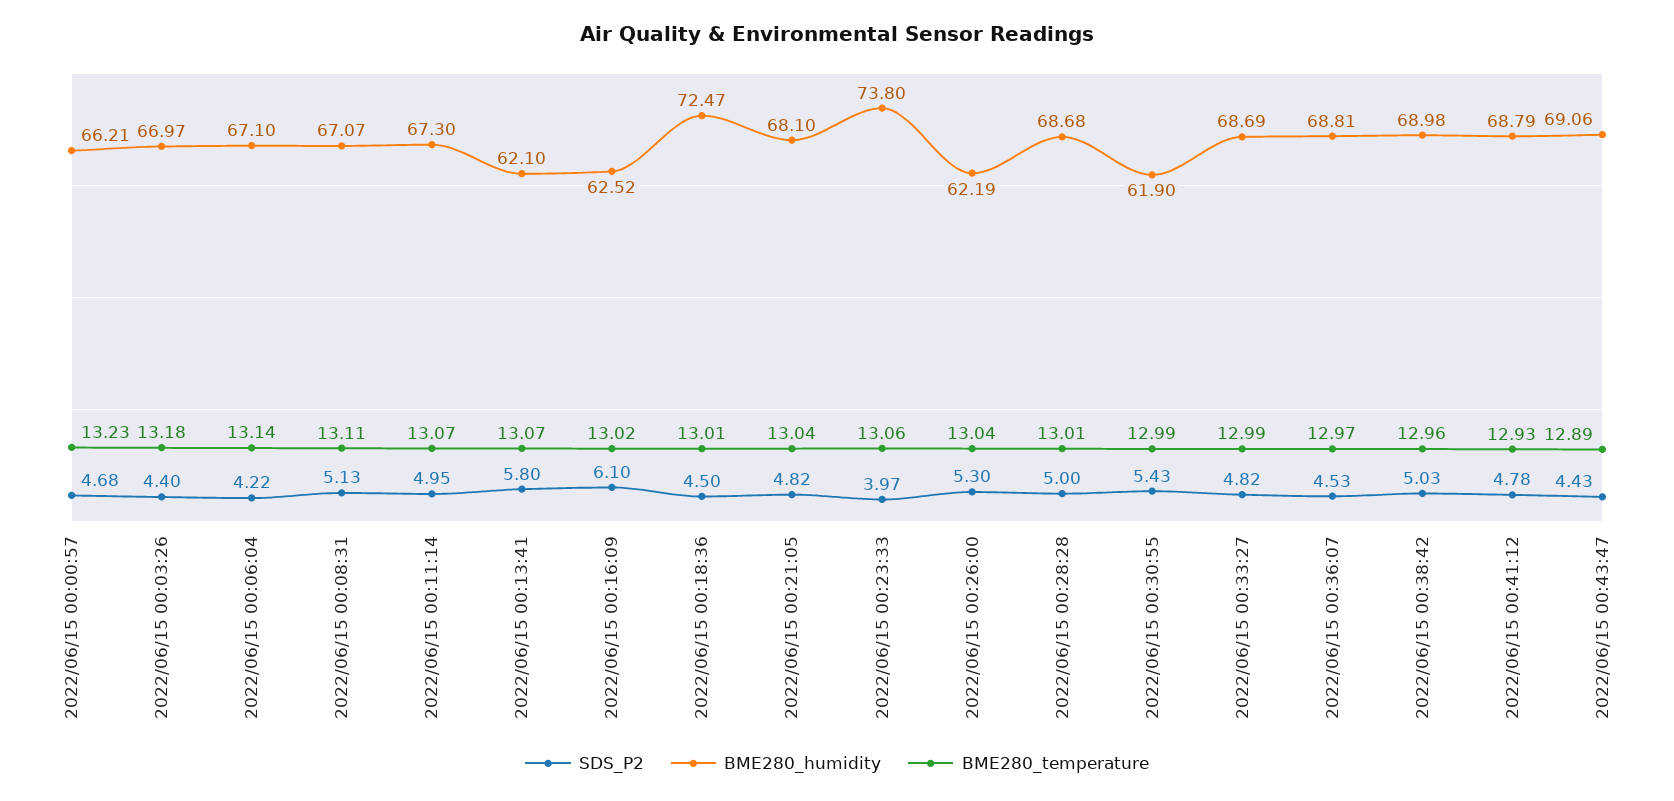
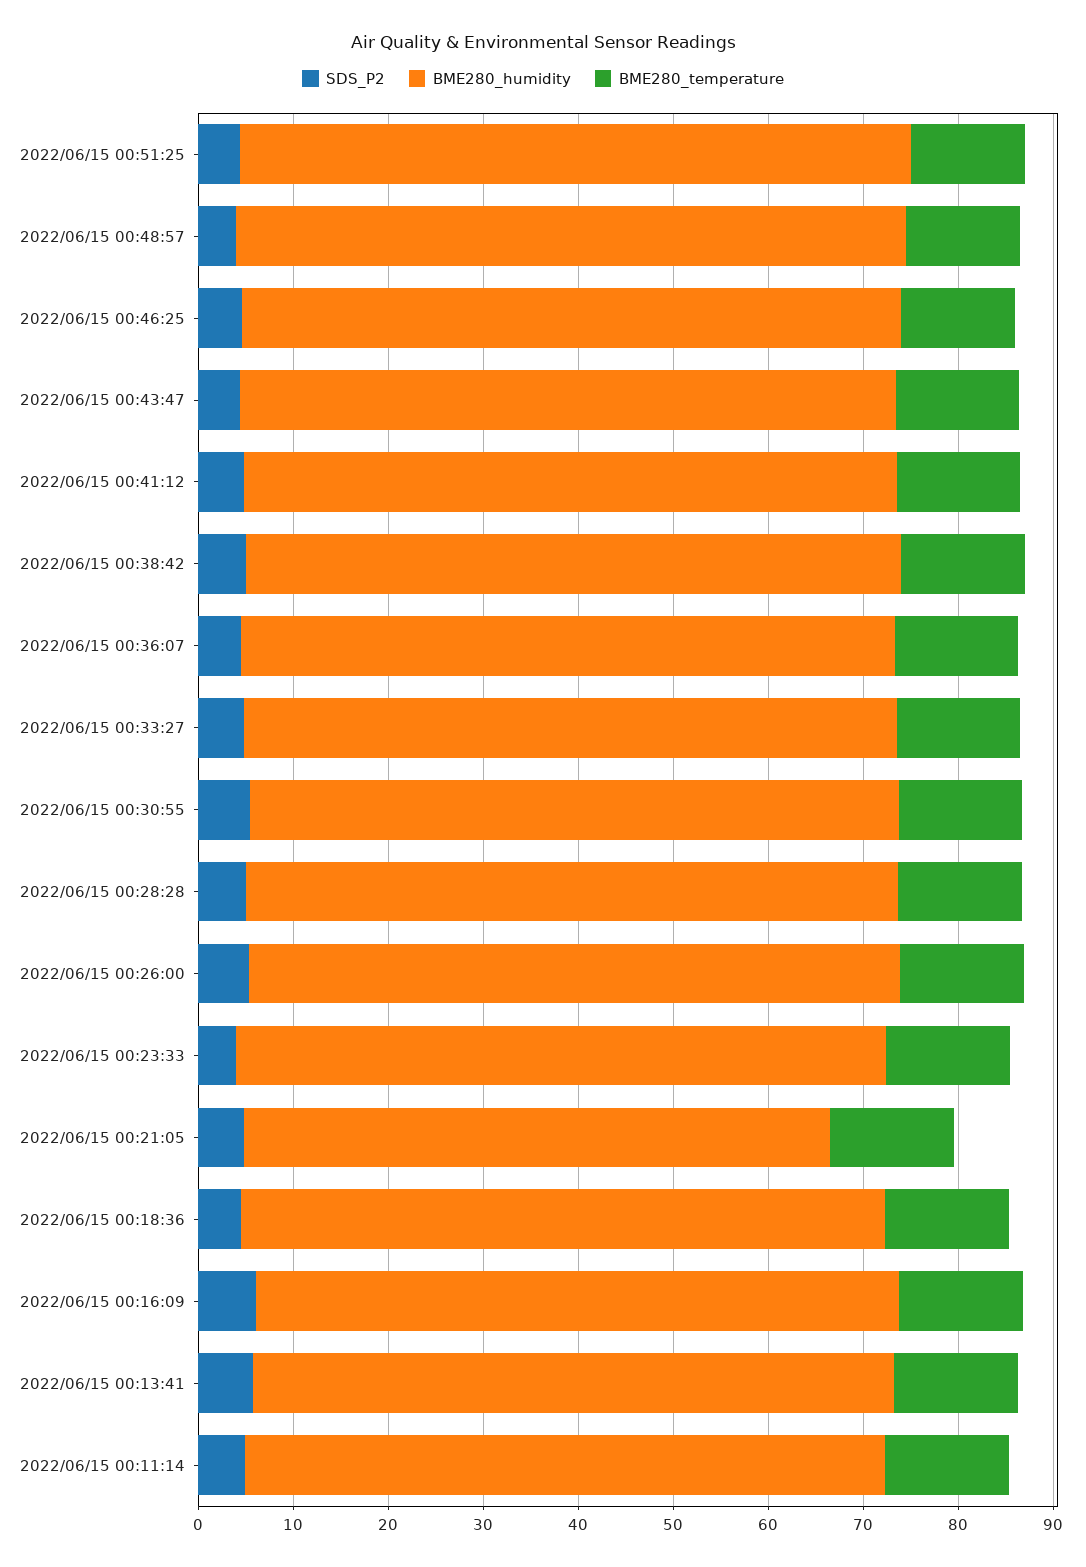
SDS_P2, 2022/06/15 00:00:57: 4.68 -> none
BME280_humidity, 2022/06/15 00:00:57: 66.21 -> none
BME280_temperature, 2022/06/15 00:00:57: 13.23 -> none
SDS_P2, 2022/06/15 00:03:26: 4.4 -> none
BME280_humidity, 2022/06/15 00:03:26: 66.97 -> none
BME280_temperature, 2022/06/15 00:03:26: 13.18 -> none
SDS_P2, 2022/06/15 00:06:04: 4.22 -> none
BME280_humidity, 2022/06/15 00:06:04: 67.1 -> none
BME280_temperature, 2022/06/15 00:06:04: 13.14 -> none
SDS_P2, 2022/06/15 00:08:31: 5.13 -> none
BME280_humidity, 2022/06/15 00:08:31: 67.07 -> none
BME280_temperature, 2022/06/15 00:08:31: 13.11 -> none
BME280_humidity, 2022/06/15 00:13:41: 62.1 -> 68
BME280_humidity, 2022/06/15 00:16:09: 62.52 -> 68
BME280_humidity, 2022/06/15 00:18:36: 72.47 -> 68
BME280_humidity, 2022/06/15 00:21:05: 68.1 -> 62
BME280_humidity, 2022/06/15 00:23:33: 73.8 -> 68
BME280_humidity, 2022/06/15 00:26:00: 62.19 -> 68
BME280_humidity, 2022/06/15 00:30:55: 61.9 -> 68
SDS_P2, 2022/06/15 00:51:25: none -> 4
BME280_humidity, 2022/06/15 00:51:25: none -> 70
BME280_temperature, 2022/06/15 00:51:25: none -> 12
SDS_P2, 2022/06/15 00:48:57: none -> 4
BME280_humidity, 2022/06/15 00:48:57: none -> 70
BME280_temperature, 2022/06/15 00:48:57: none -> 12
SDS_P2, 2022/06/15 00:46:25: none -> 4
BME280_humidity, 2022/06/15 00:46:25: none -> 70
BME280_temperature, 2022/06/15 00:46:25: none -> 12

